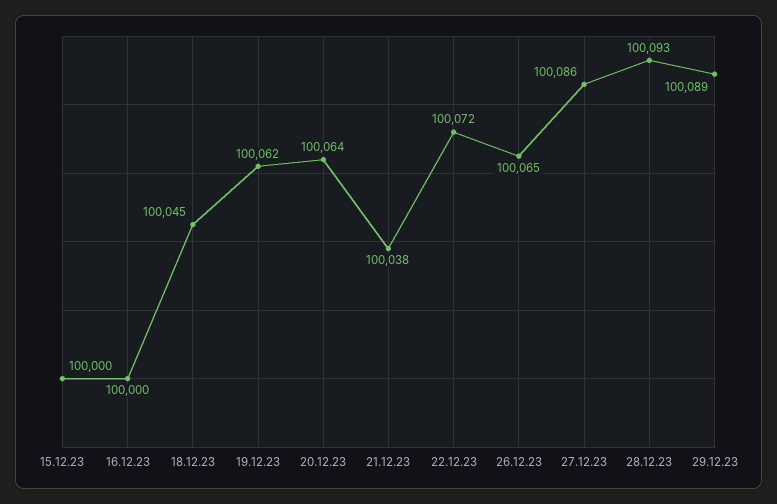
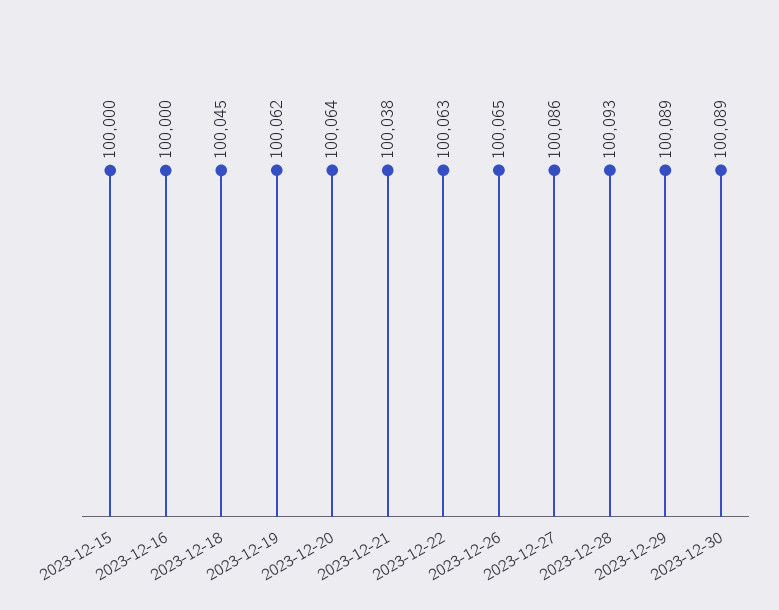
22.12.23: 100072 -> 100063
2023-12-30: none -> 100089

